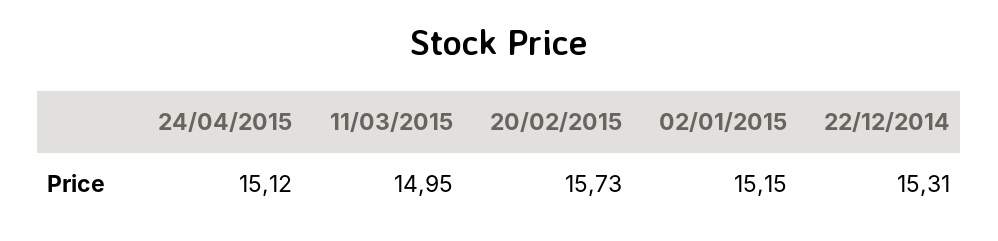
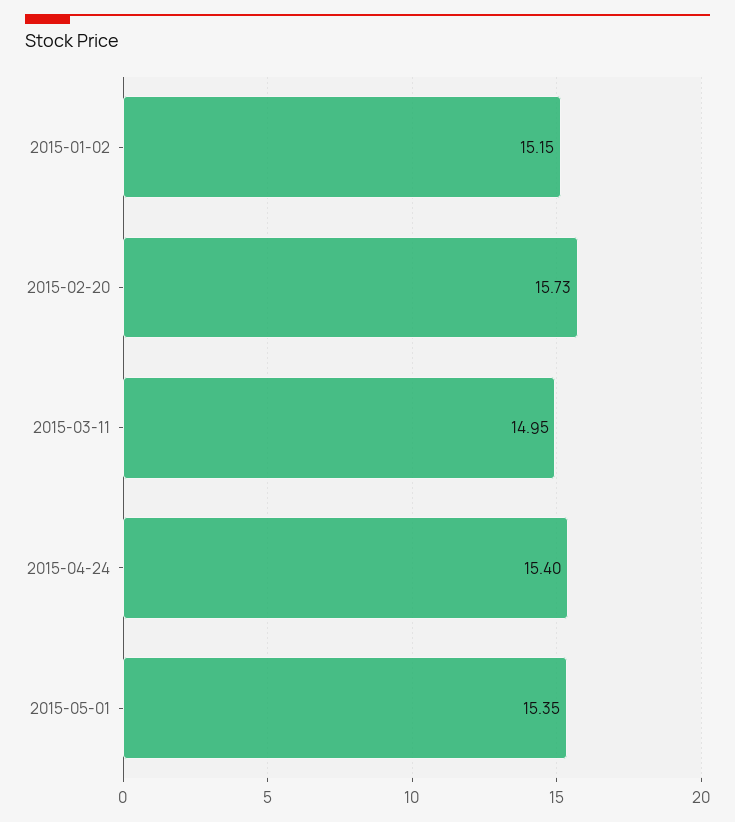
24/04/2015: 15.12 -> 15.4
22/12/2014: 15.31 -> none
2015-05-01: none -> 15.35

